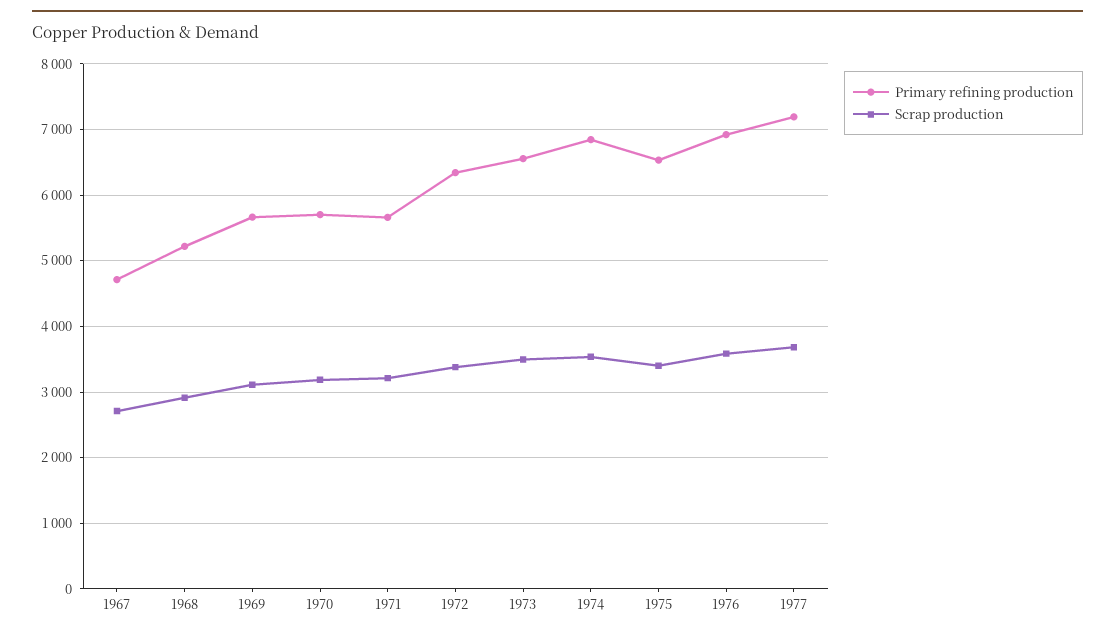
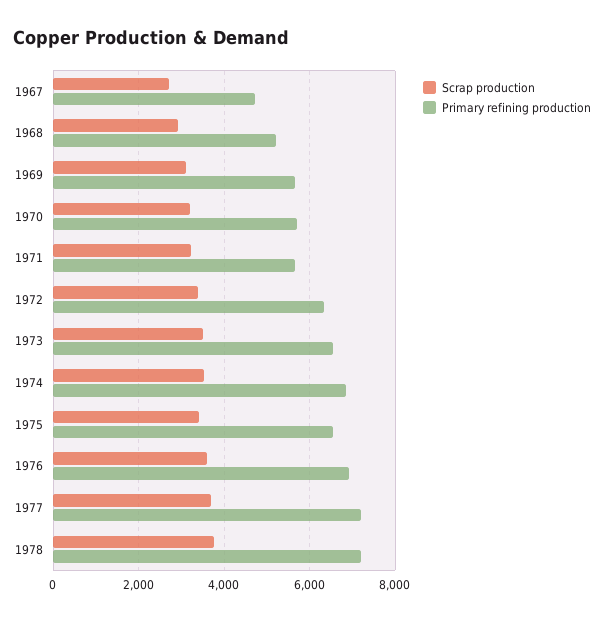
Scrap production, 1978: none -> 3800
Primary refining production, 1978: none -> 7200

